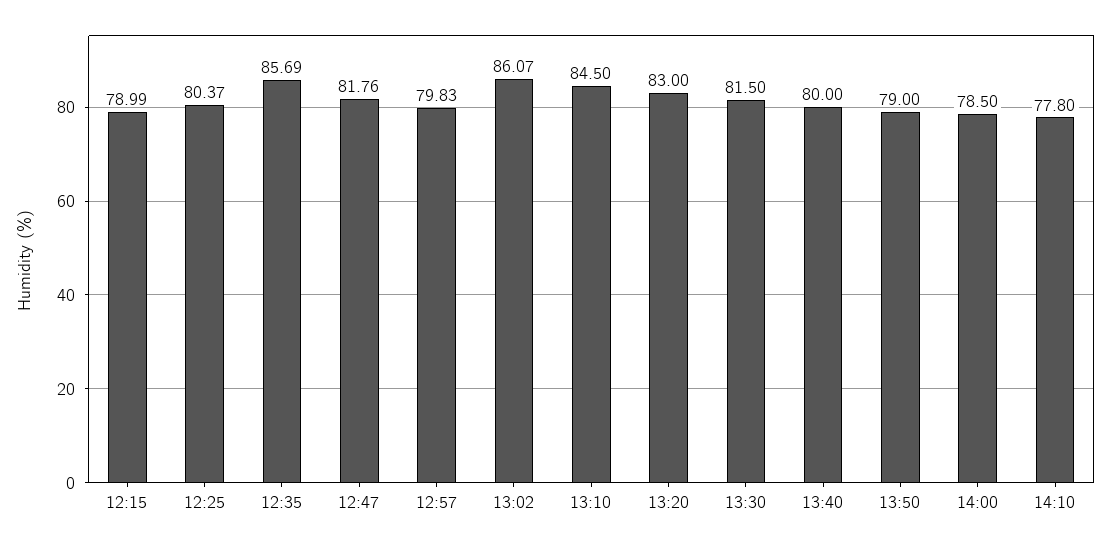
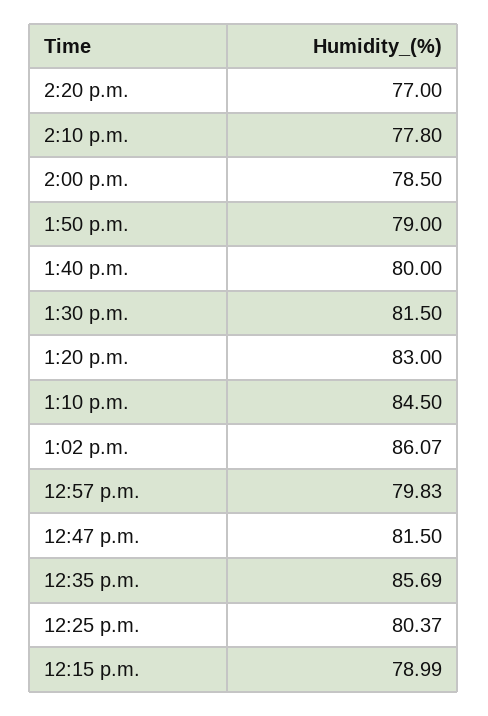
12:47: 81.76 -> 81.5
2:20 p.m.: none -> 77

